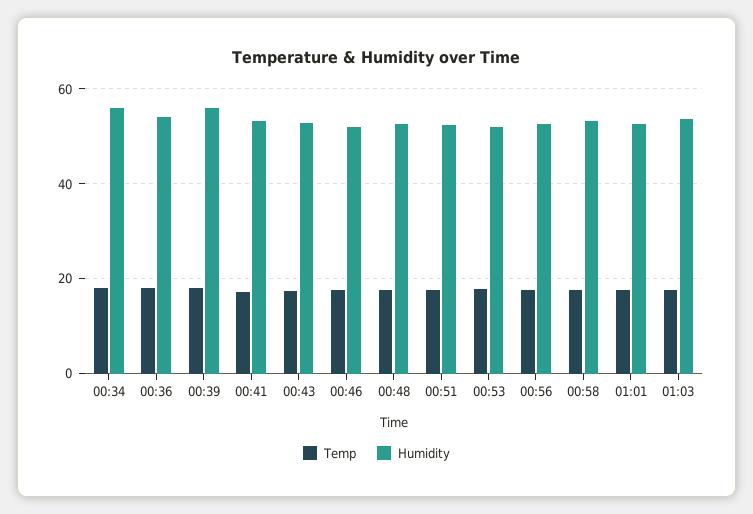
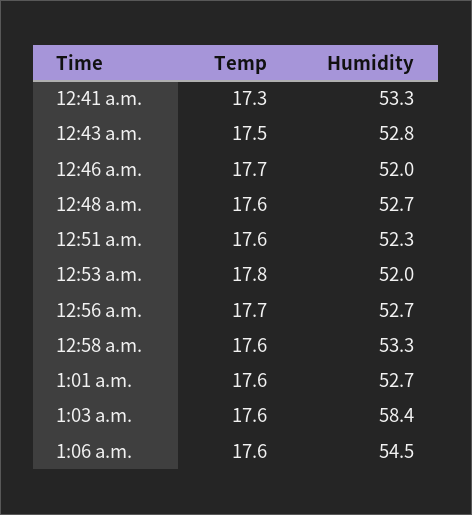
Temp, 00:34: 18 -> none
Humidity, 00:34: 56 -> none
Temp, 00:36: 18 -> none
Humidity, 00:36: 54 -> none
Temp, 00:39: 18 -> none
Humidity, 00:39: 56 -> none
Humidity, 01:03: 54 -> 58.4
Temp, 1:06 a.m.: none -> 17.6
Humidity, 1:06 a.m.: none -> 54.5

